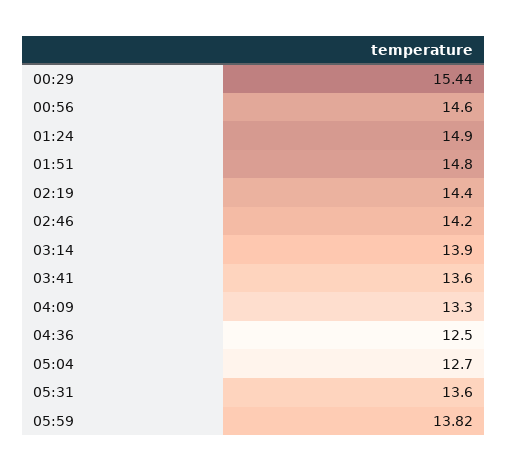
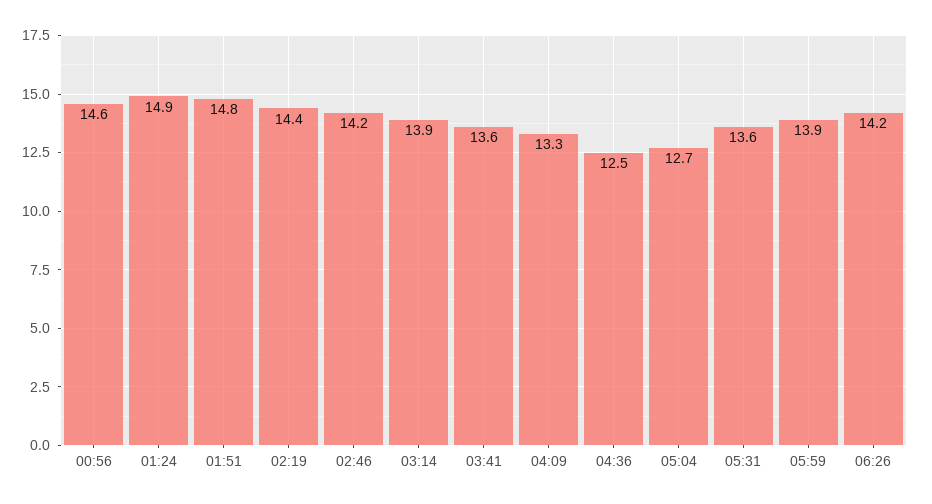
00:29: 15.44 -> none
05:59: 13.82 -> 13.9
06:26: none -> 14.2

